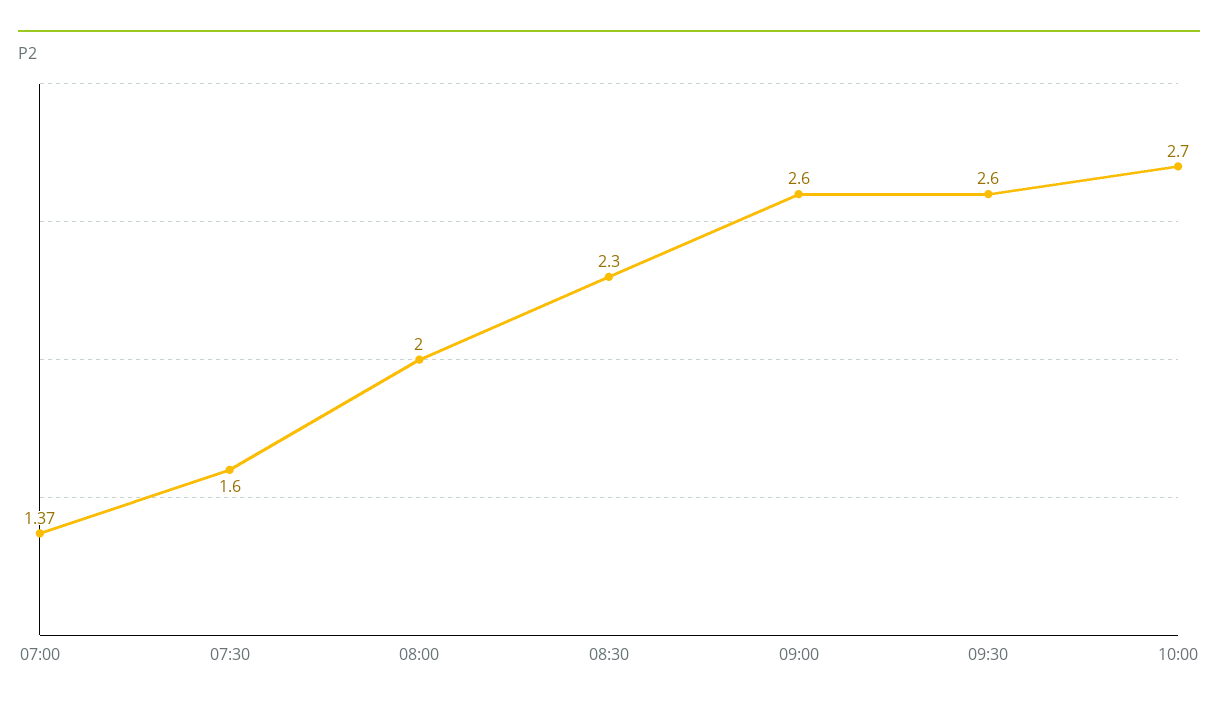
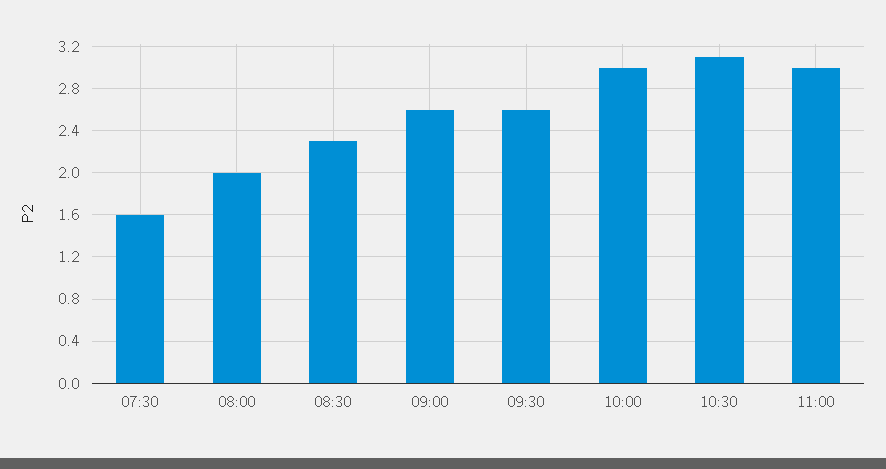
07:00: 1.37 -> none
10:00: 2.7 -> 3
10:30: none -> 3.1
11:00: none -> 3

